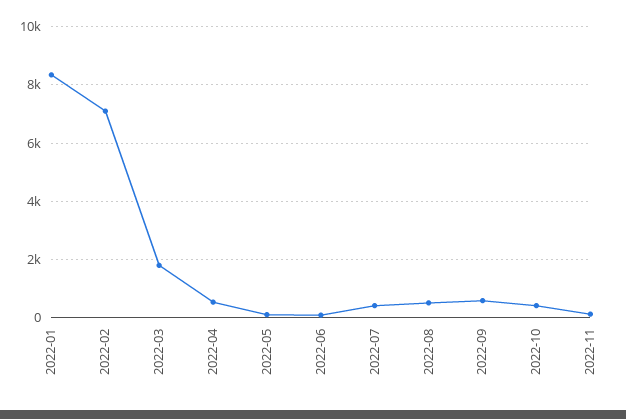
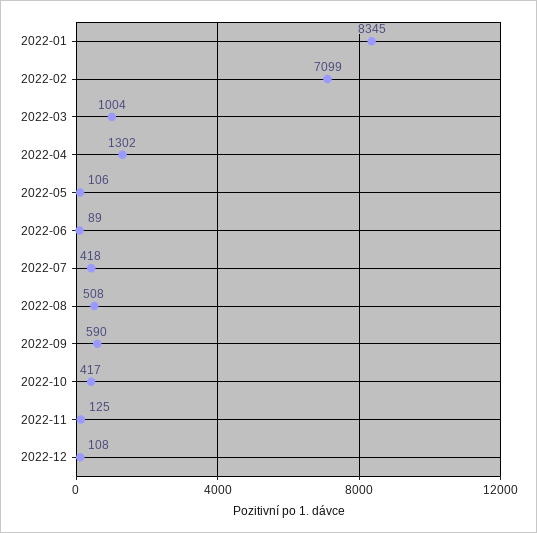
2022-03: 1750 -> 1004
2022-04: 500 -> 1302
2022-12: none -> 108

